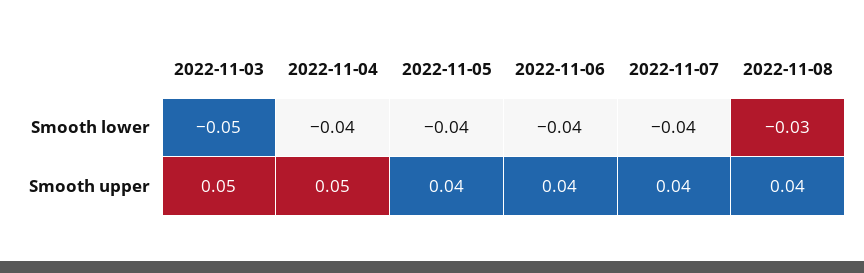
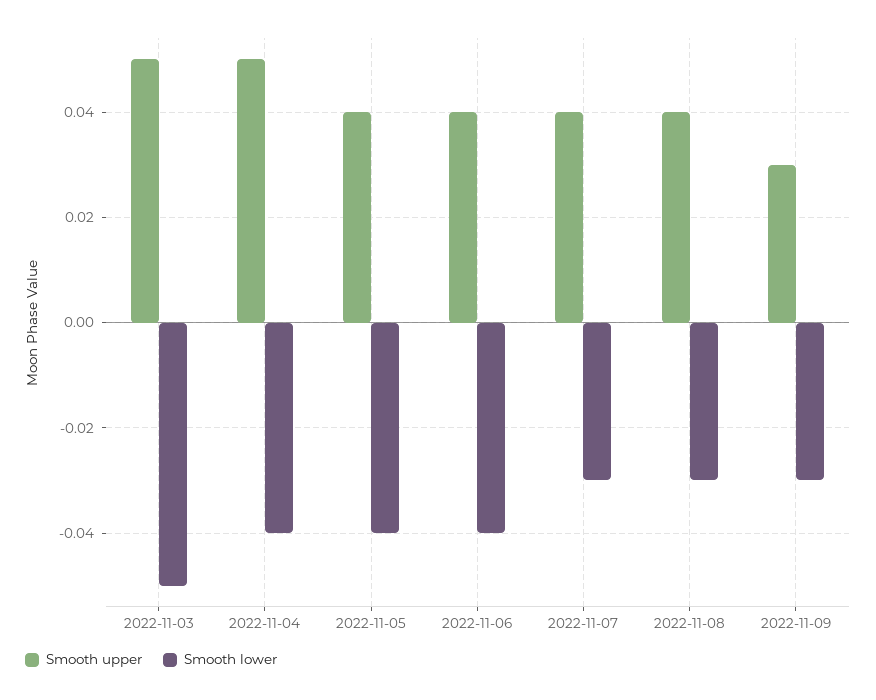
Smooth lower, 2022-11-07: -0.04 -> -0.03
Smooth upper, 2022-11-09: none -> 0.03
Smooth lower, 2022-11-09: none -> -0.03

